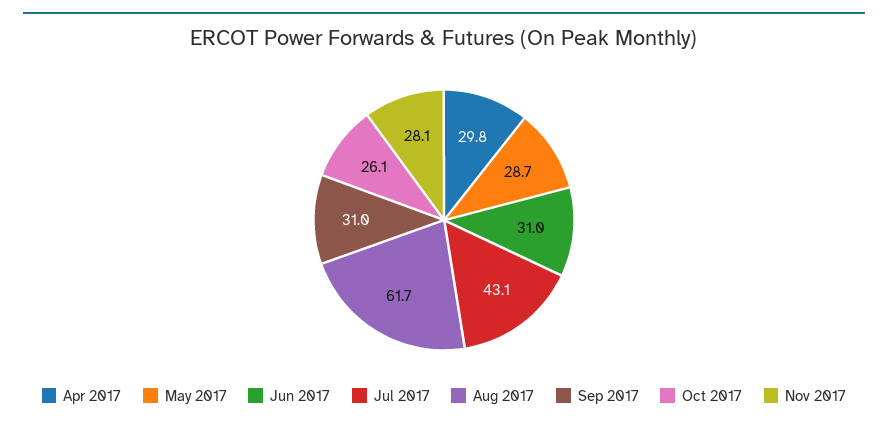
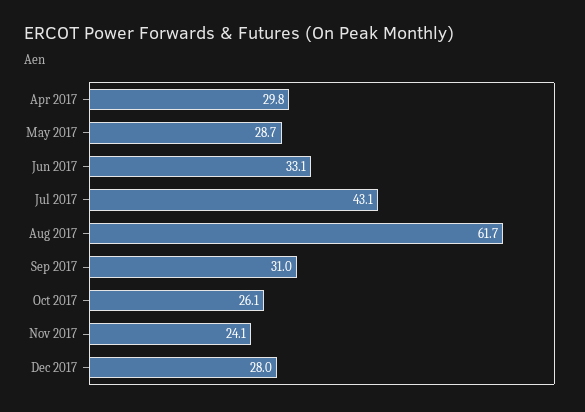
Jun 2017: 31 -> 33.1
Nov 2017: 28.1 -> 24.1
Dec 2017: none -> 28

